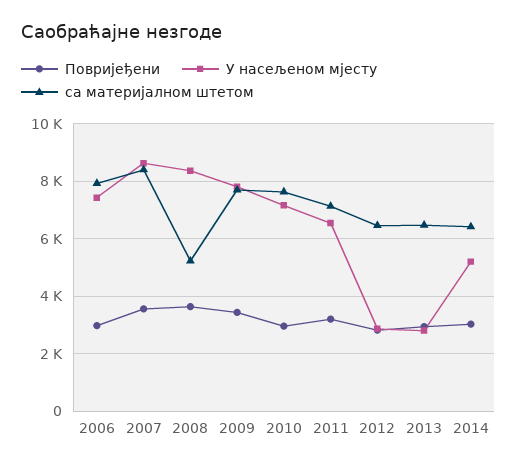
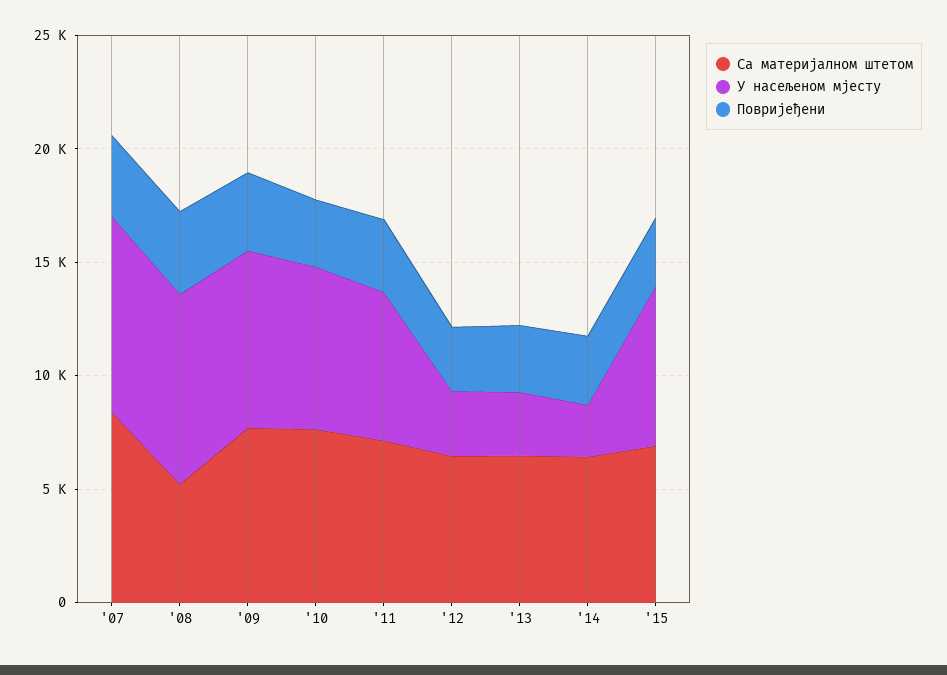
Повријеђени, 2006: 3000 -> none
У насељеном мјесту, 2006: 7500 -> none
са материјалном штетом, 2006: 8000 -> none
У насељеном мјесту, 2014: 5250 -> 2000
са материјалном штетом, '15: none -> 7000
У насељеном мјесту, '15: none -> 7000
Повријеђени, '15: none -> 3000

